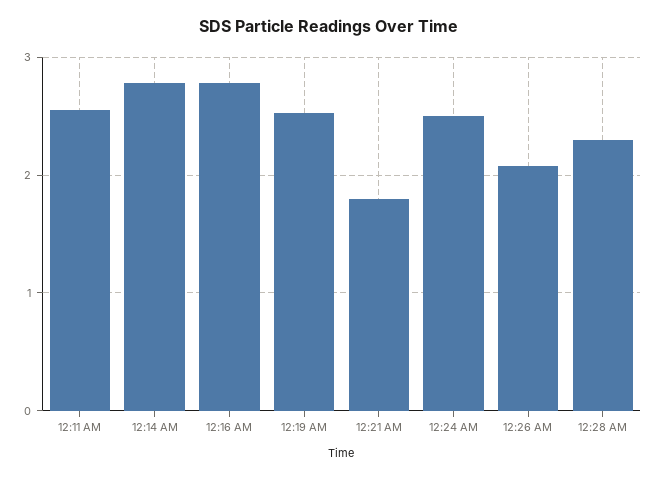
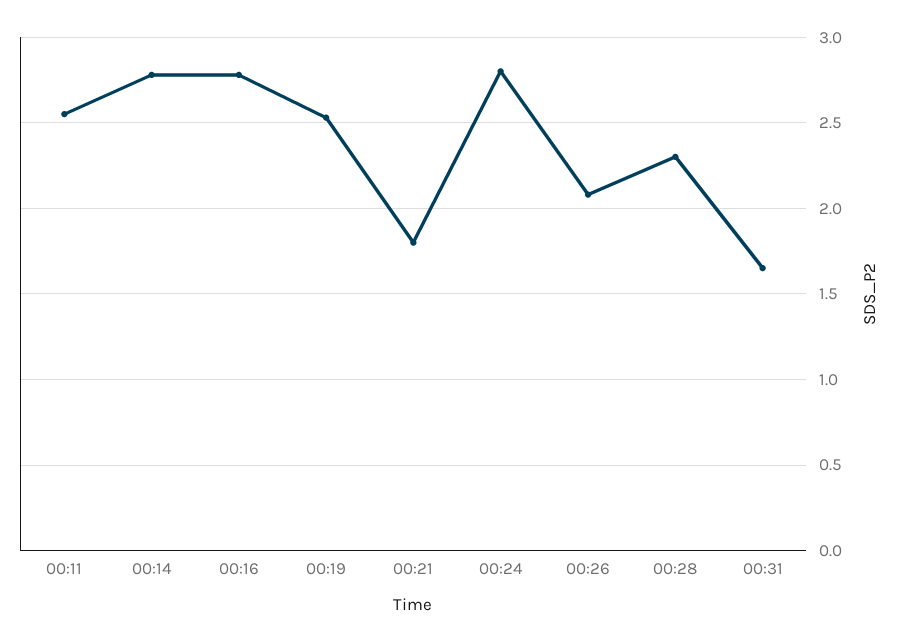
12:24 AM: 2.5 -> 2.8
00:31: none -> 1.65

